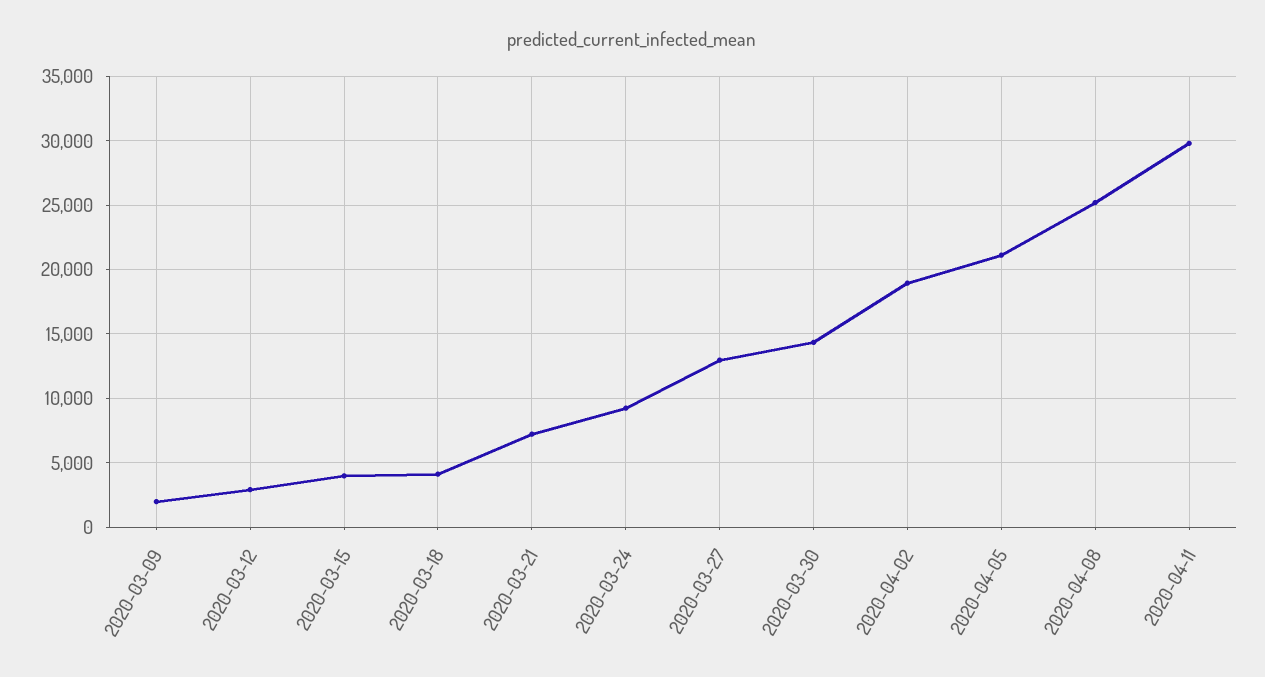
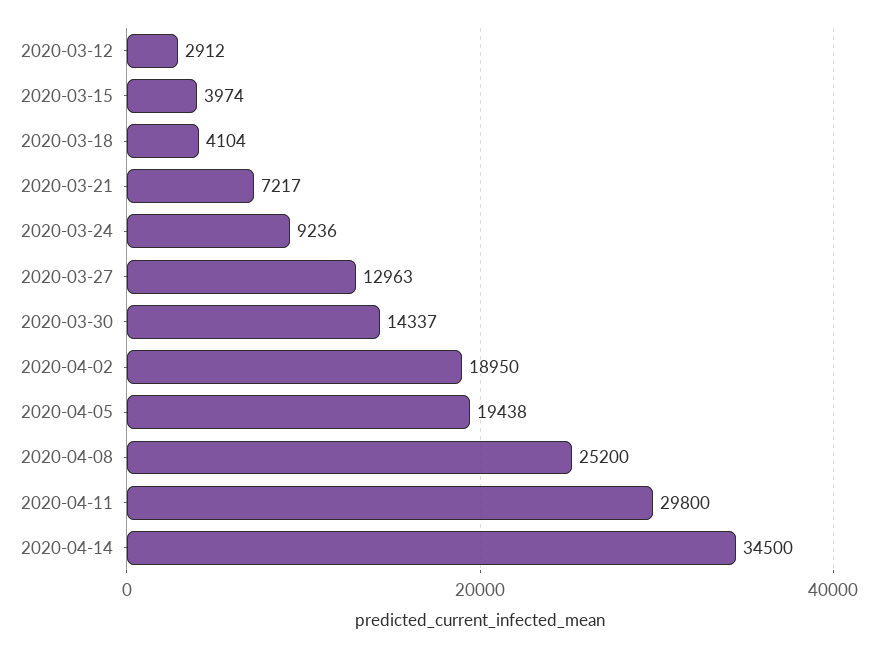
2020-03-09: 2000 -> none
2020-04-05: 21000 -> 19438
2020-04-14: none -> 34500

